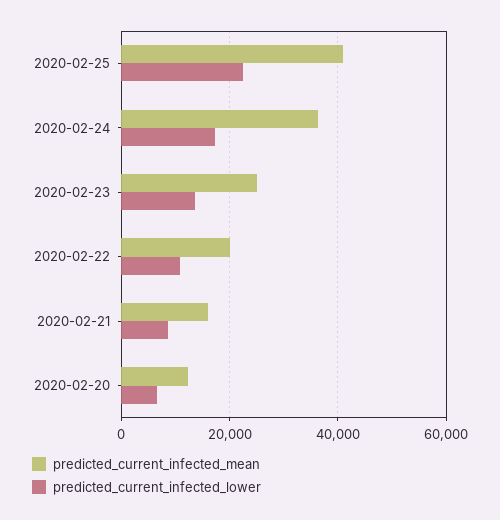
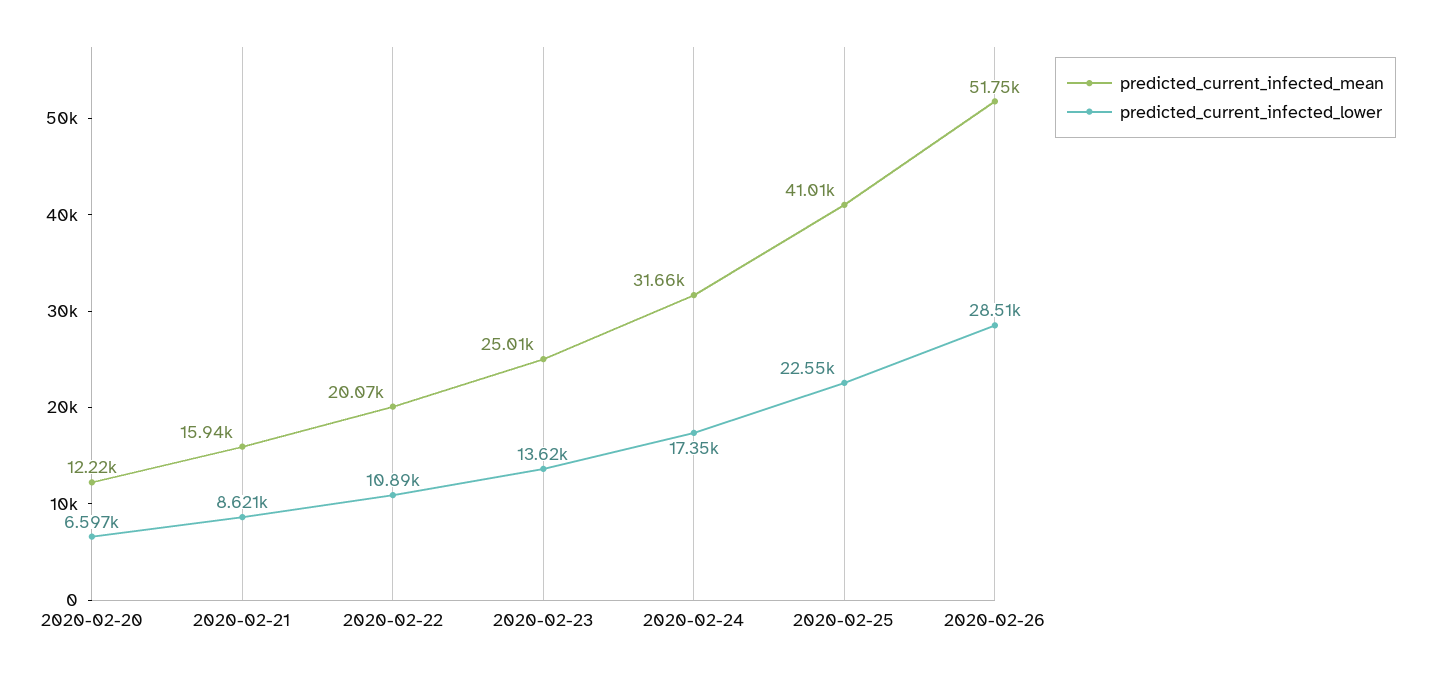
predicted_current_infected_mean, 2020-02-24: 36000 -> 31660
predicted_current_infected_mean, 2020-02-26: none -> 51750
predicted_current_infected_lower, 2020-02-26: none -> 28510

